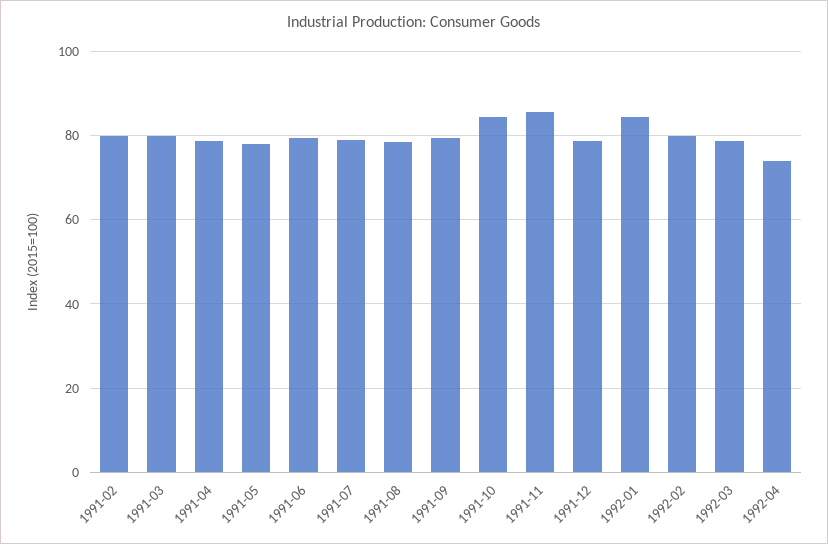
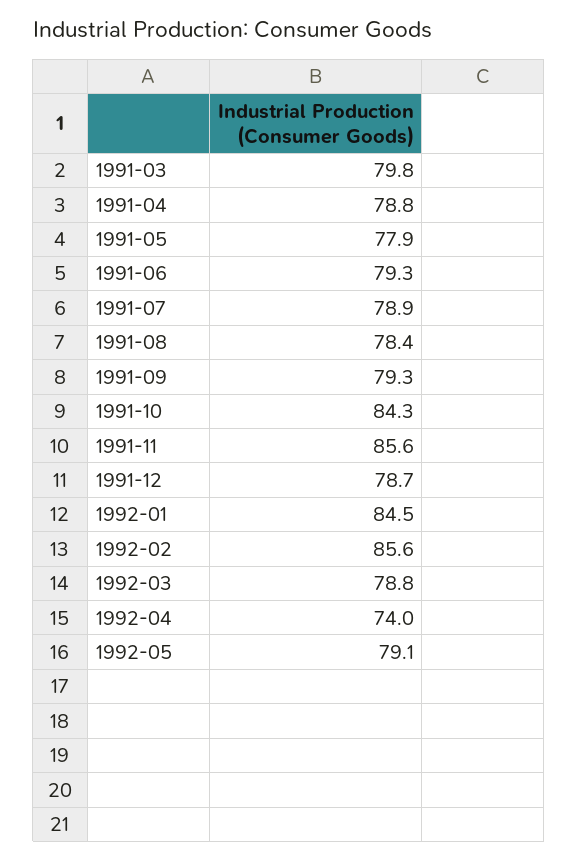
1991-02: 80 -> none
1992-02: 80 -> 85.6
1992-05: none -> 79.1

